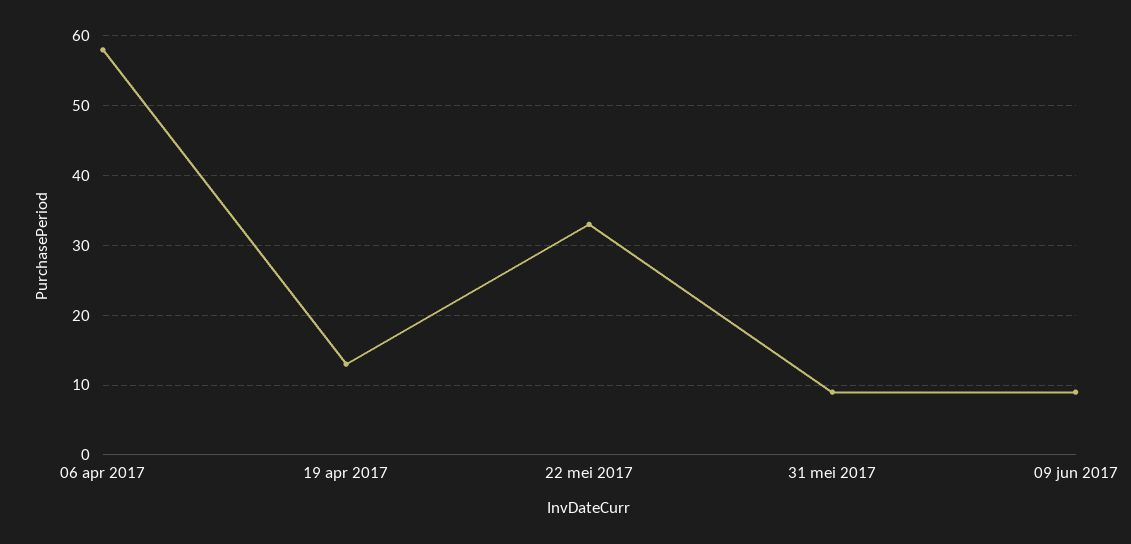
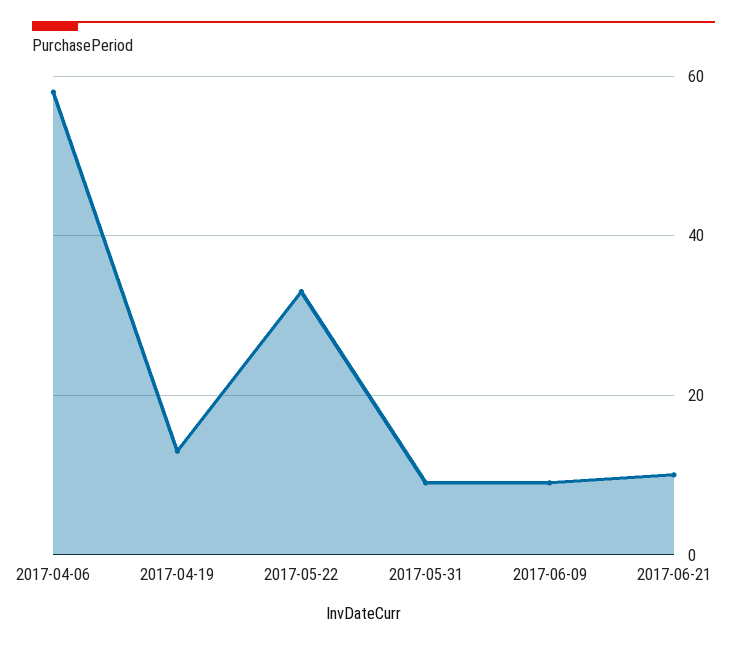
2017-06-21: none -> 10

